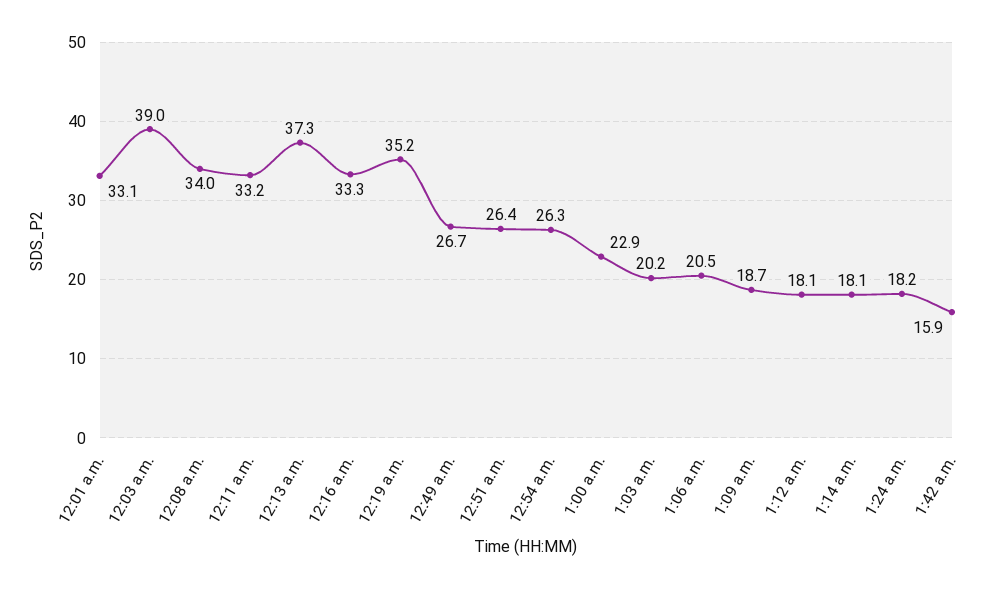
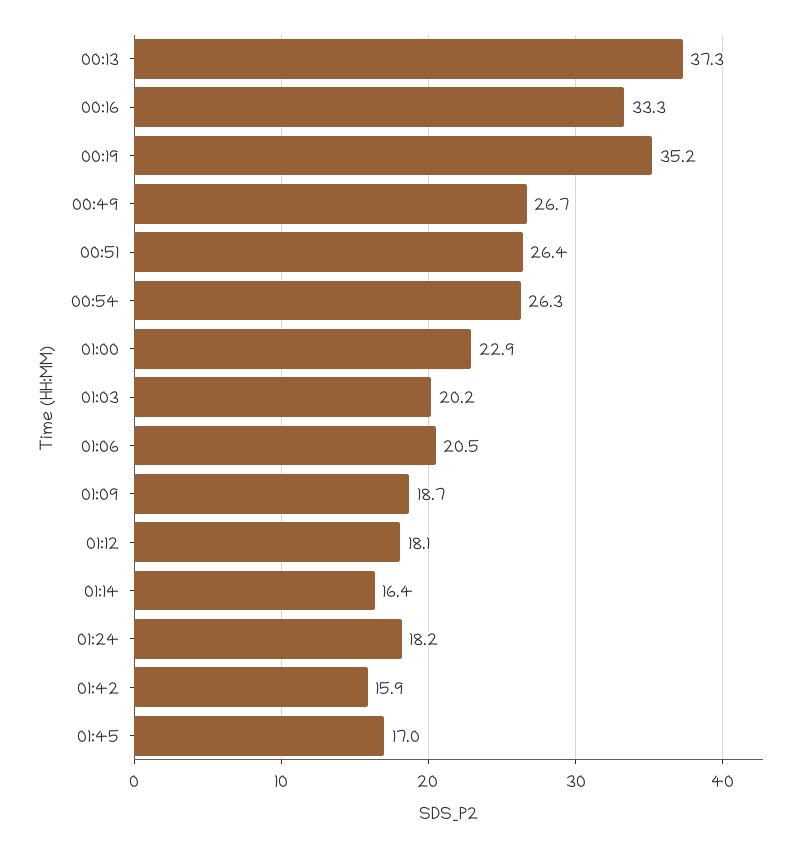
12:01 a.m.: 33.1 -> none
12:03 a.m.: 39 -> none
12:08 a.m.: 34 -> none
12:11 a.m.: 33.2 -> none
1:14 a.m.: 18.1 -> 16.4
01:45: none -> 17

